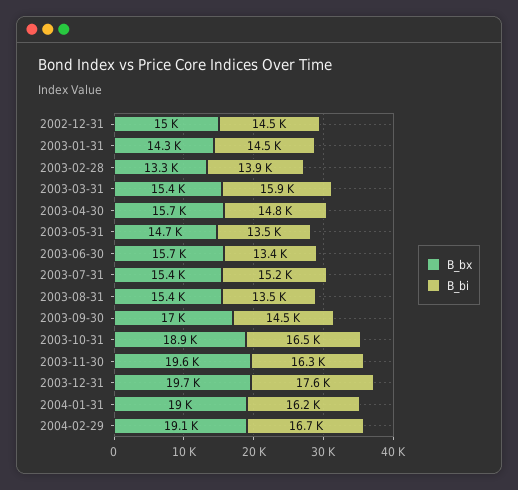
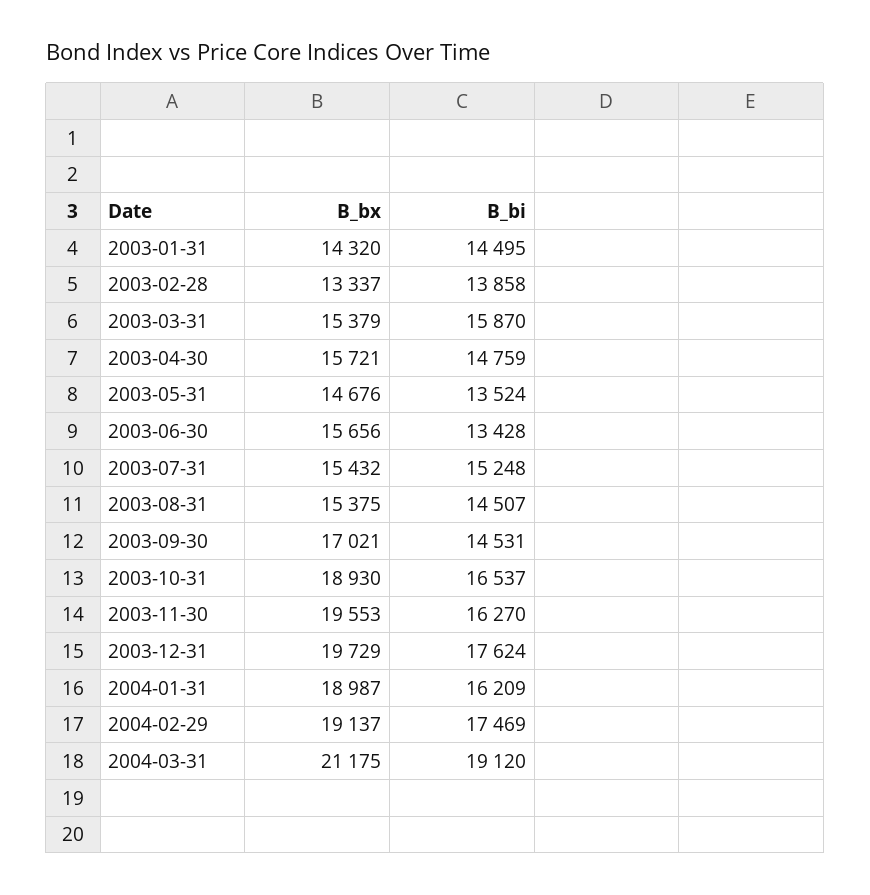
B_bx, 2002-12-31: 15000 -> none
B_bi, 2002-12-31: 14500 -> none
B_bi, 2003-08-31: 13500 -> 14507
B_bi, 2004-02-29: 16700 -> 17469
B_bx, 2004-03-31: none -> 21175
B_bi, 2004-03-31: none -> 19120

